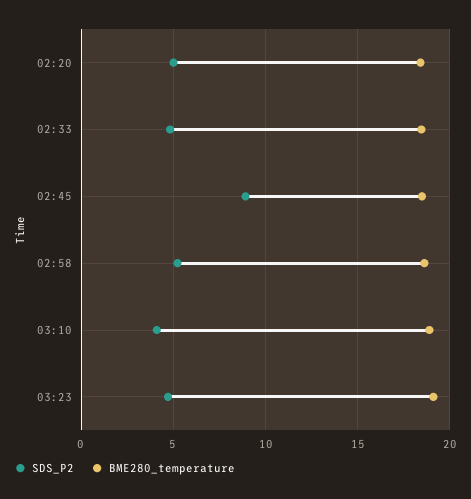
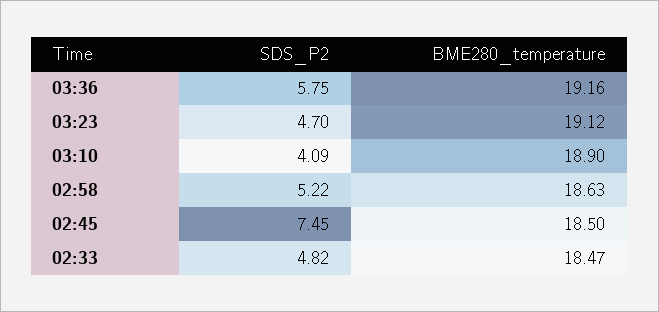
SDS_P2, 02:20: 5 -> none
BME280_temperature, 02:20: 18.5 -> none
SDS_P2, 02:45: 9 -> 7.45
SDS_P2, 03:36: none -> 5.75
BME280_temperature, 03:36: none -> 19.16

